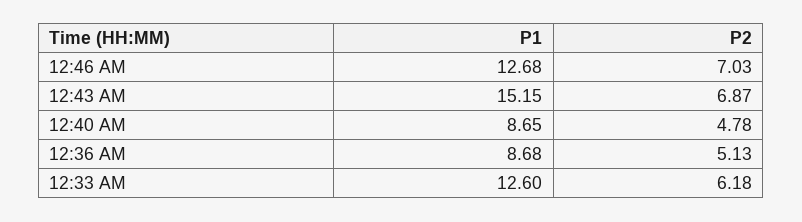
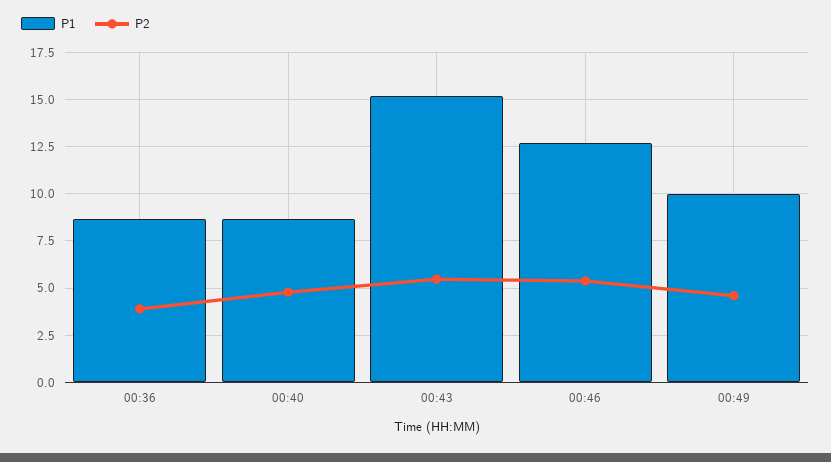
P2, 12:46 AM: 7.03 -> 5.5
P2, 12:43 AM: 6.87 -> 5.5
P2, 12:36 AM: 5.13 -> 4
P1, 12:33 AM: 12.6 -> none
P2, 12:33 AM: 6.18 -> none
P1, 00:49: none -> 10
P2, 00:49: none -> 4.5

